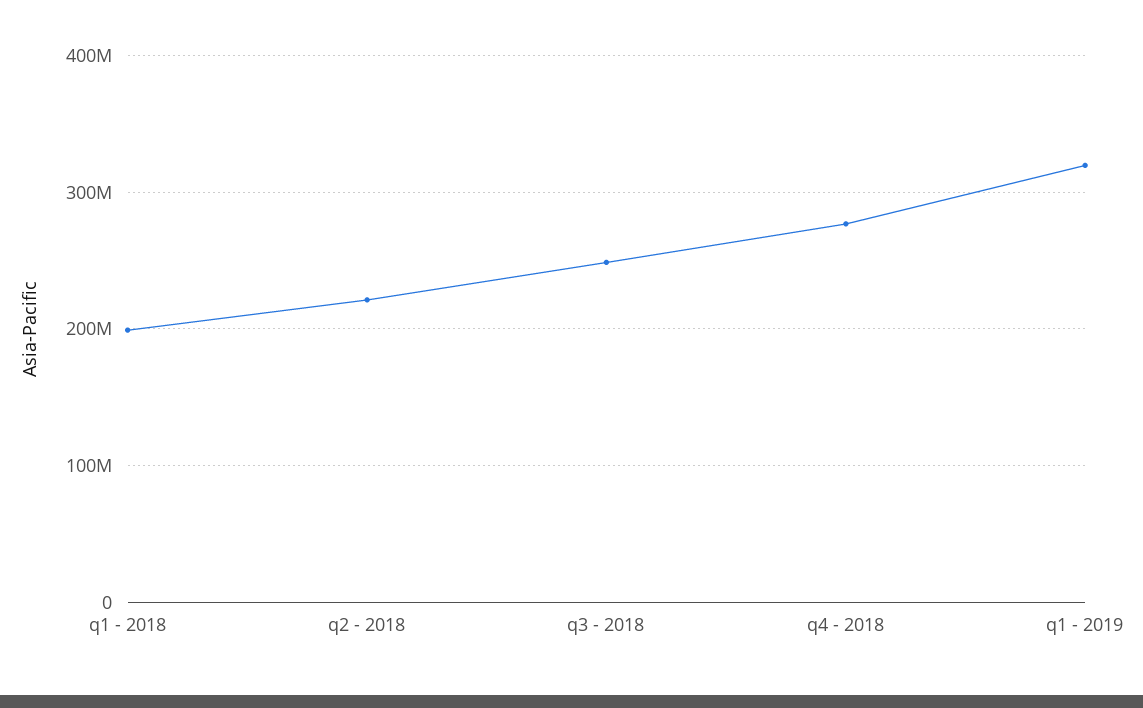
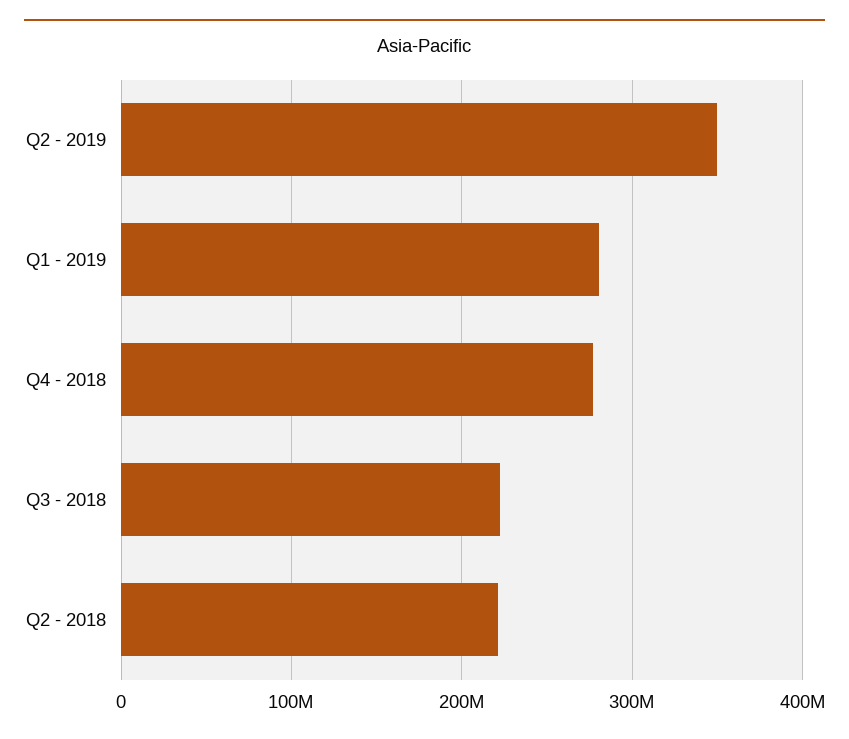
q1 - 2018: 200000000 -> none
q3 - 2018: 250000000 -> 220000000
q1 - 2019: 320000000 -> 280000000
Q2 - 2019: none -> 350000000

